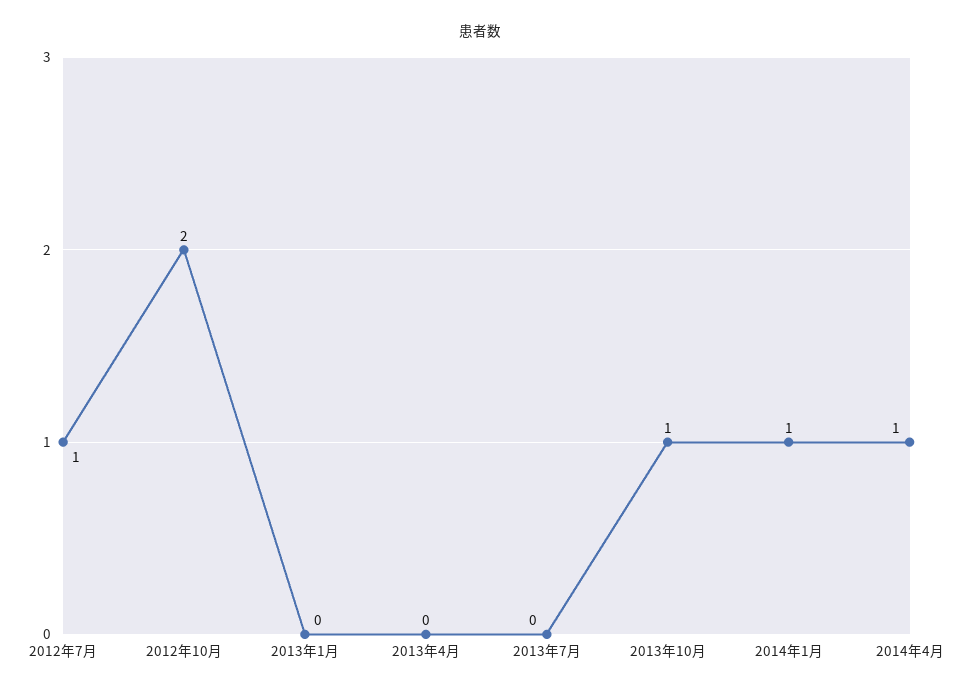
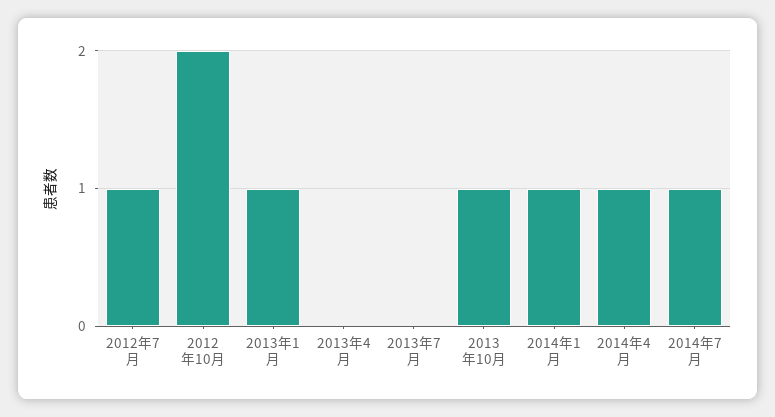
2013年1月: 0 -> 1
2014年7月: none -> 1

